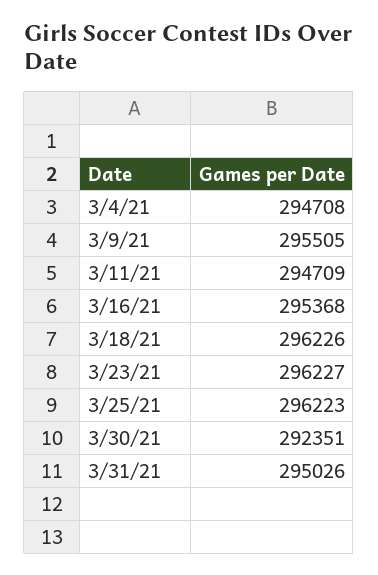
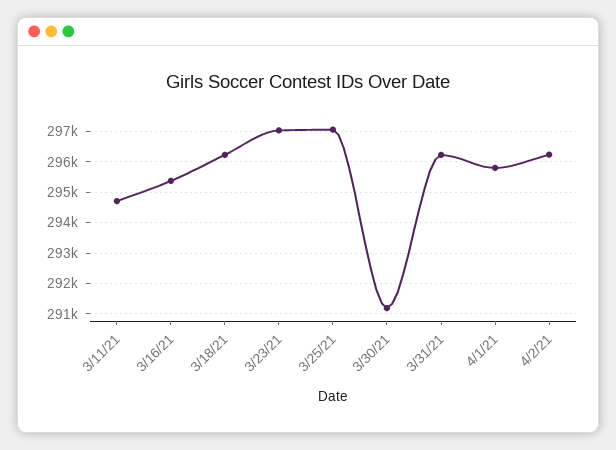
3/4/21: 294708 -> none
3/9/21: 295505 -> none
3/23/21: 296227 -> 297000
3/25/21: 296223 -> 297000
3/30/21: 292351 -> 291200
3/31/21: 295026 -> 296200
4/1/21: none -> 295800
4/2/21: none -> 296200

